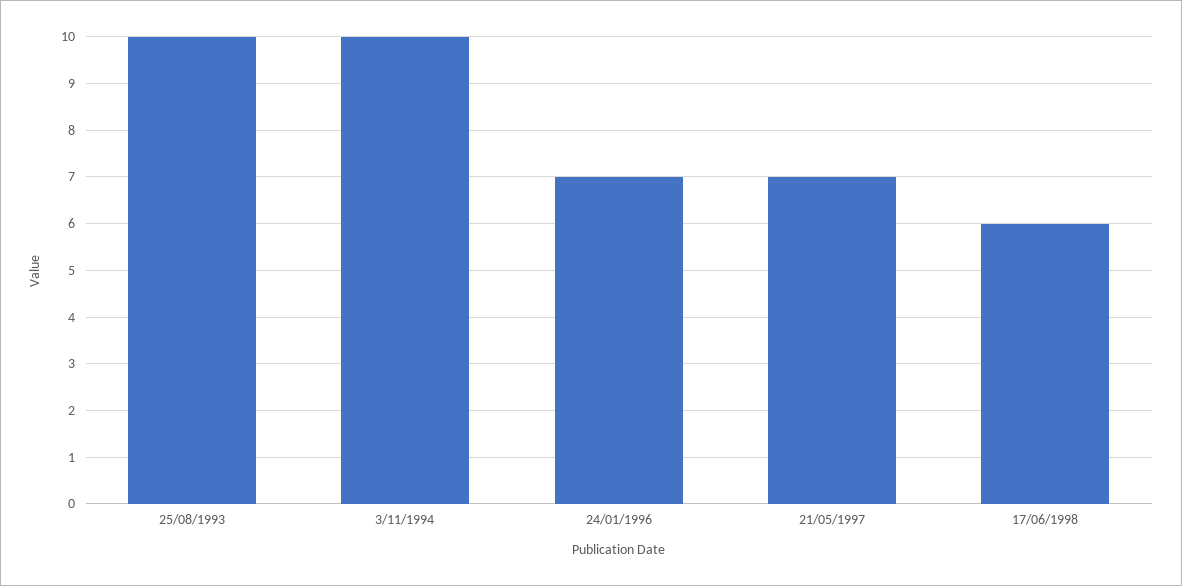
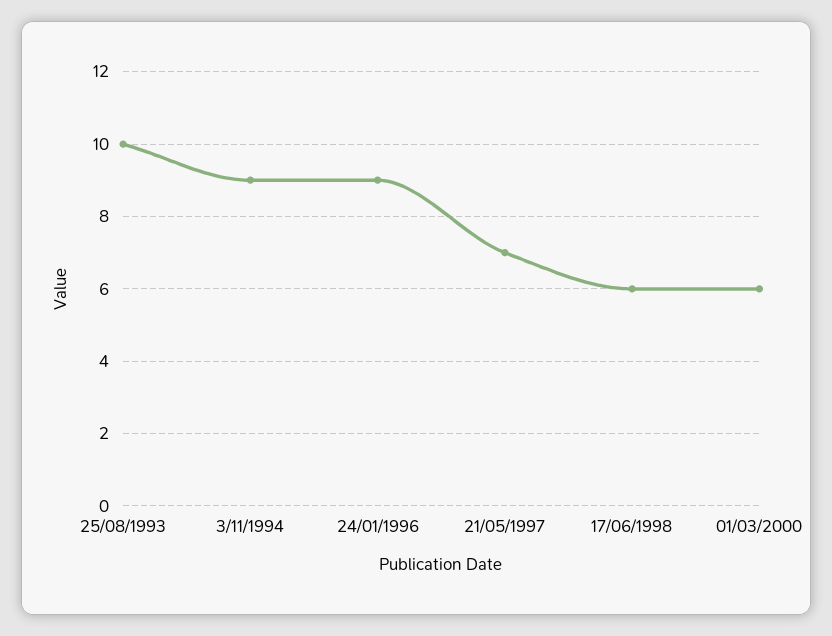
3/11/1994: 10 -> 9
24/01/1996: 7 -> 9
01/03/2000: none -> 6

